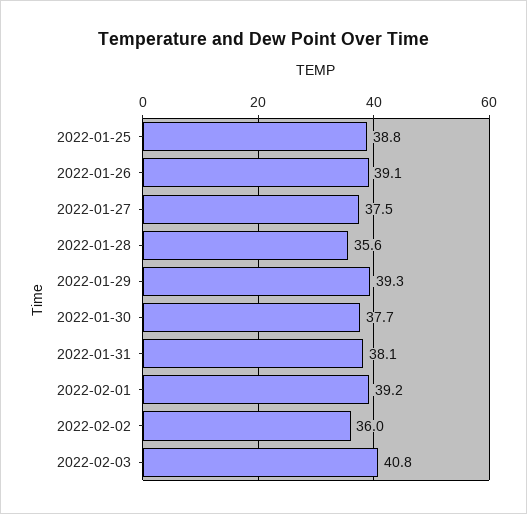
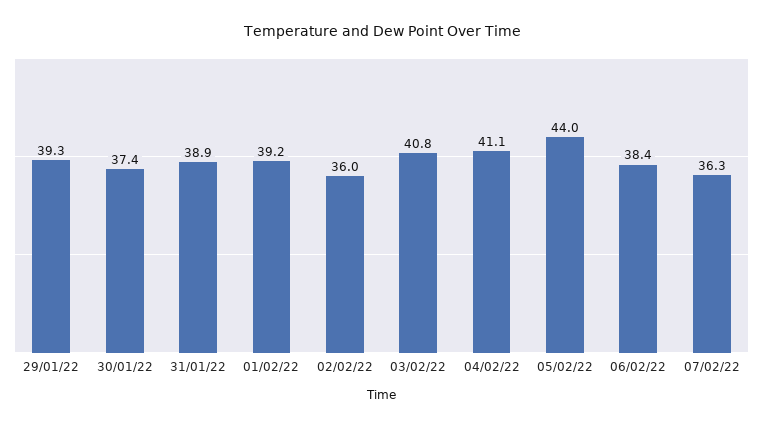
2022-01-25: 38.8 -> none
2022-01-26: 39.1 -> none
2022-01-27: 37.5 -> none
2022-01-28: 35.6 -> none
2022-01-30: 37.7 -> 37.4
2022-01-31: 38.1 -> 38.9
04/02/22: none -> 41.1
05/02/22: none -> 44
06/02/22: none -> 38.4
07/02/22: none -> 36.3

